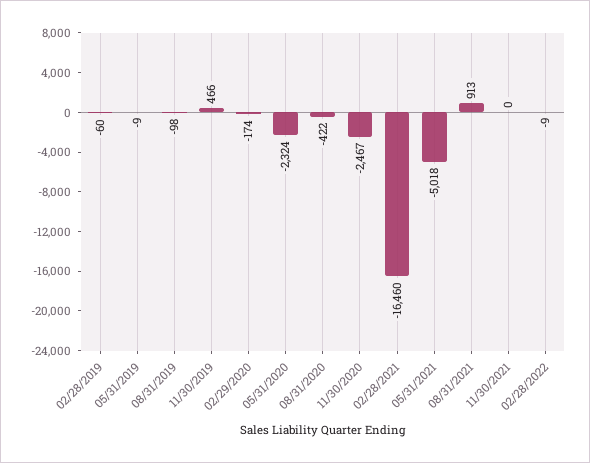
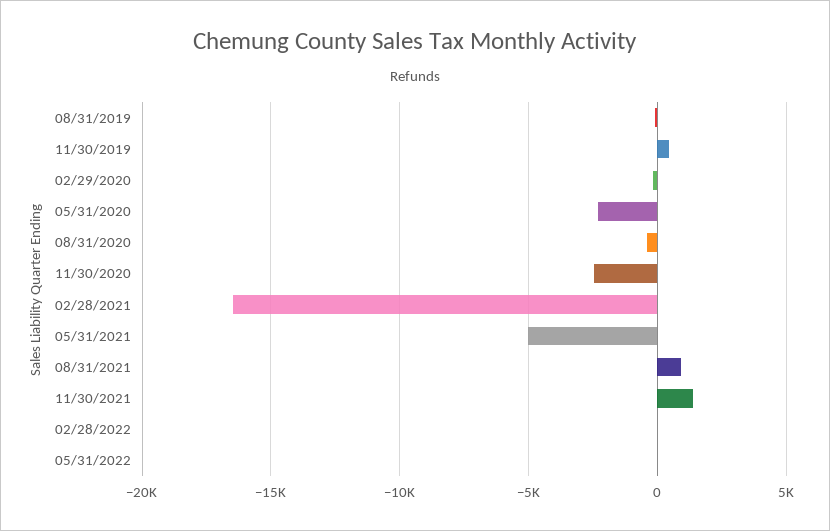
02/28/2019: -60 -> none
05/31/2019: -9 -> none
11/30/2021: 0 -> 1500
05/31/2022: none -> 0

